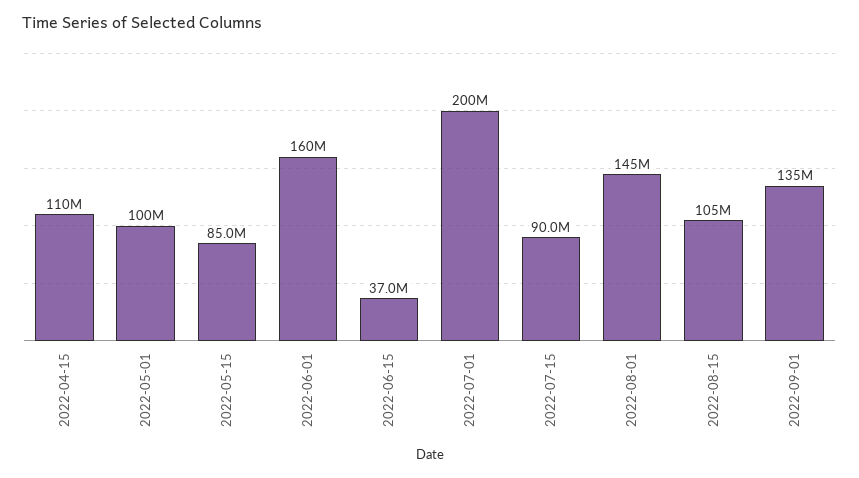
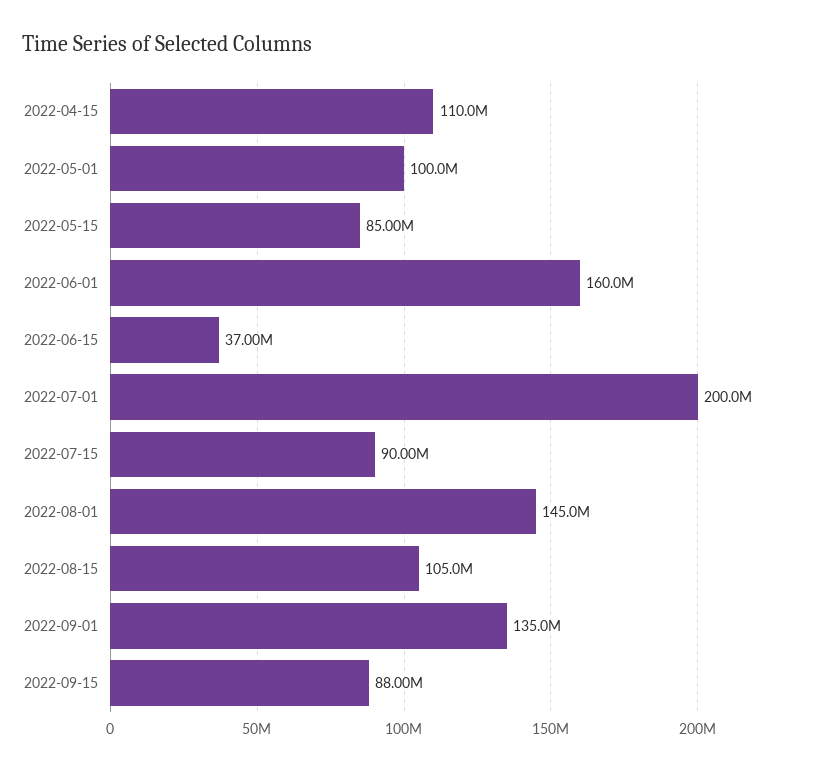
2022-09-15: none -> 88000000

